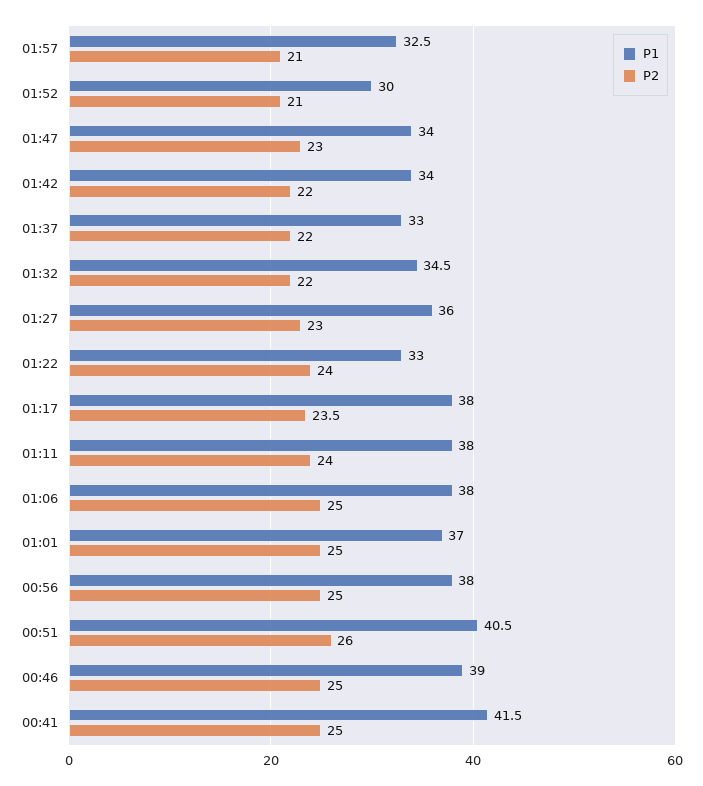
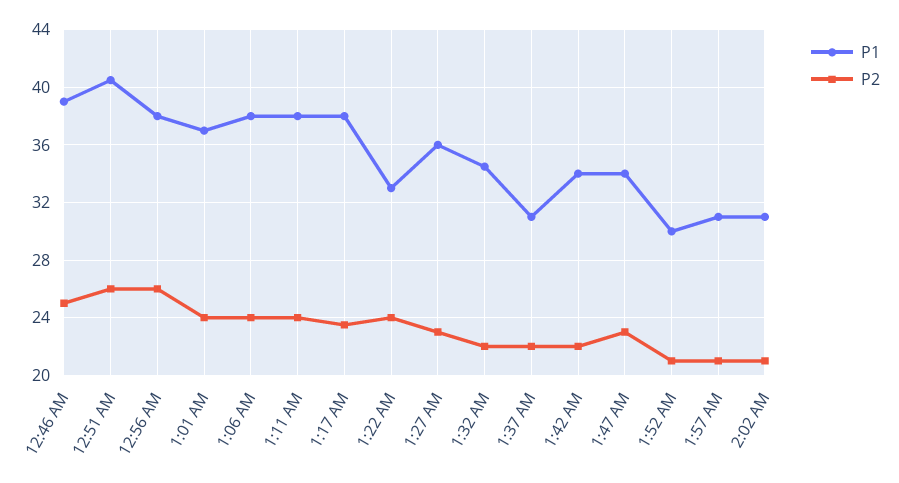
P1, 01:57: 32.5 -> 31
P1, 01:37: 33 -> 31
P2, 01:06: 25 -> 24
P2, 01:01: 25 -> 24
P2, 00:56: 25 -> 26
P1, 00:41: 41.5 -> none
P2, 00:41: 25 -> none
P1, 2:02 AM: none -> 31
P2, 2:02 AM: none -> 21

